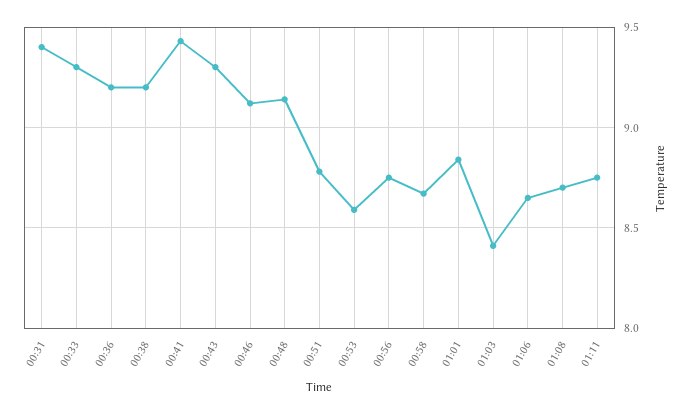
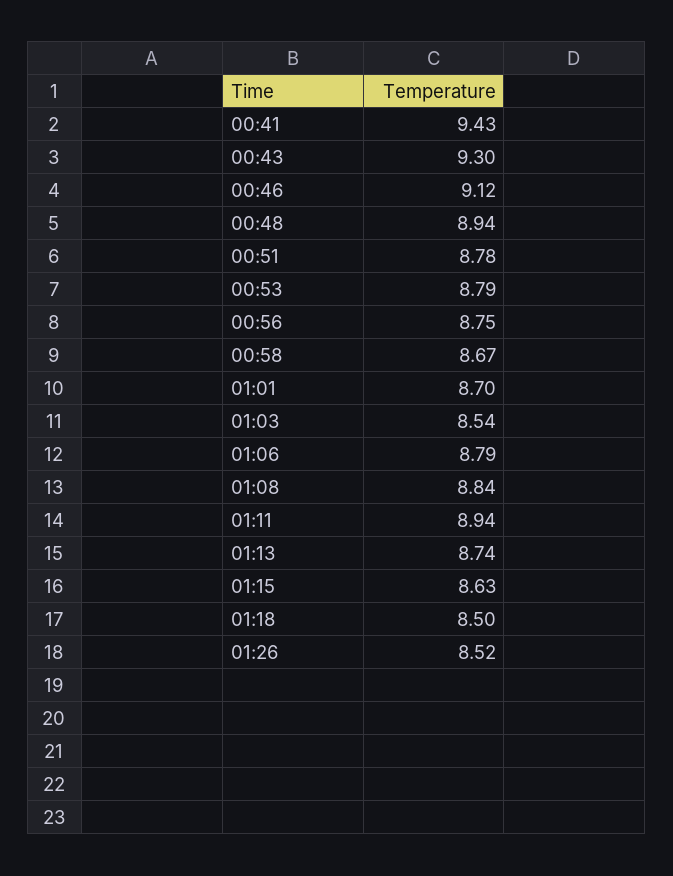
00:31: 9.4 -> none
00:33: 9.3 -> none
00:36: 9.2 -> none
00:38: 9.2 -> none
00:48: 9.15 -> 8.94
00:53: 8.6 -> 8.79
01:01: 8.85 -> 8.7
01:03: 8.4 -> 8.54
01:06: 8.65 -> 8.79
01:08: 8.7 -> 8.84
01:11: 8.75 -> 8.94
01:13: none -> 8.74
01:15: none -> 8.63
01:18: none -> 8.5
01:26: none -> 8.52

